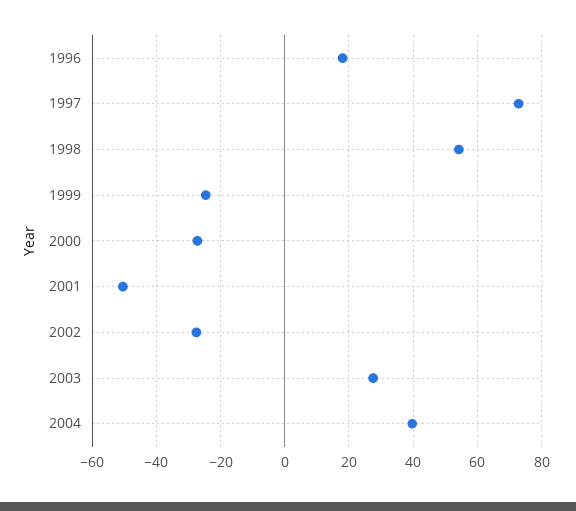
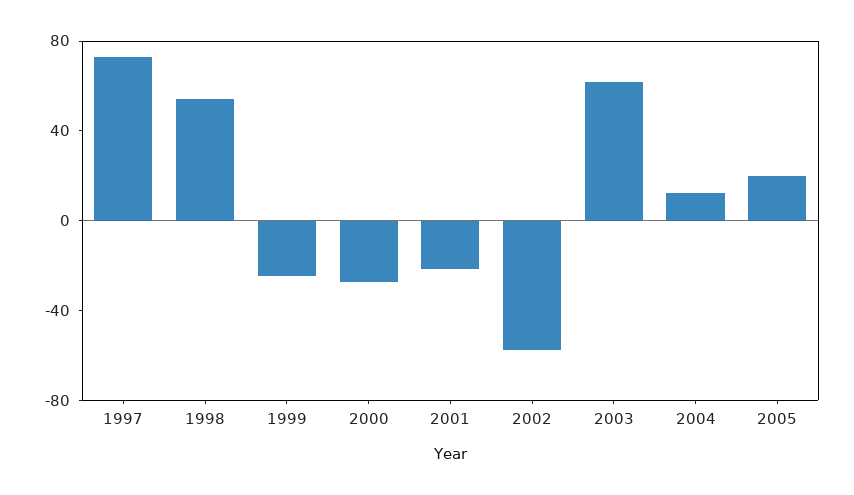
1996: 18 -> none
2001: -50 -> -20
2002: -28 -> -60
2003: 28 -> 60
2004: 40 -> 10
2005: none -> 20

